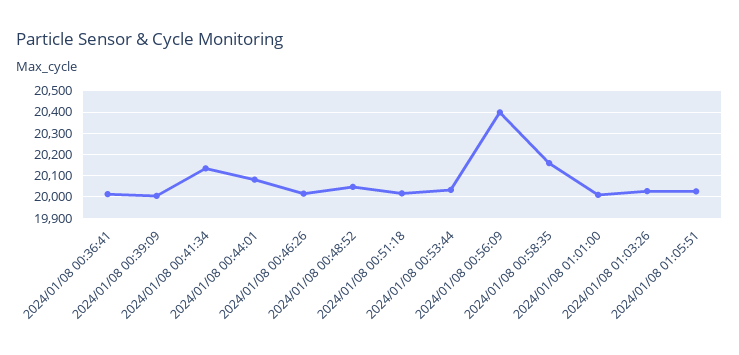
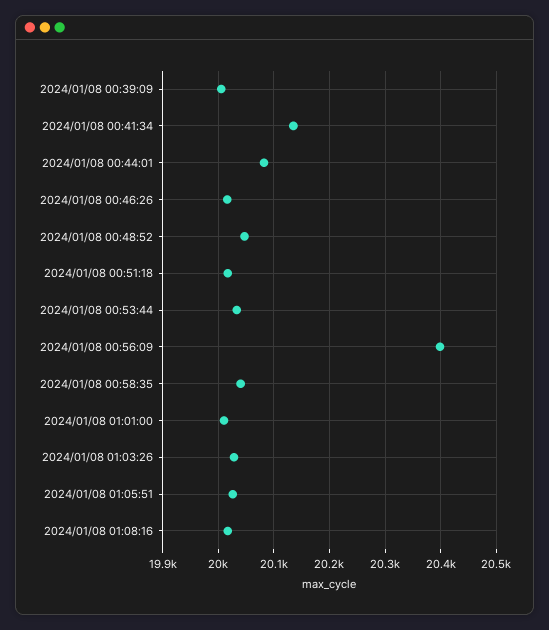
2024/01/08 00:36:41: 20000 -> none
2024/01/08 00:58:35: 20150 -> 20040
2024/01/08 01:08:16: none -> 20020

